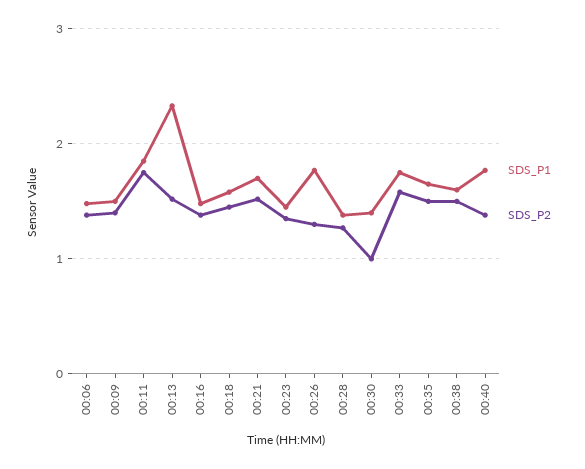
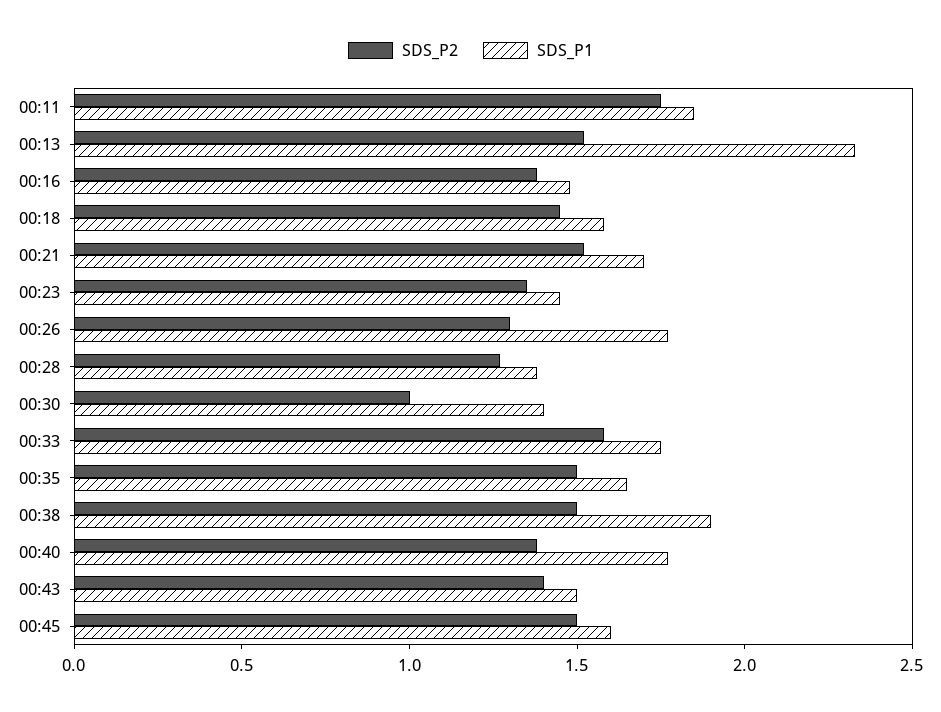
SDS_P1, 00:06: 1.5 -> none
SDS_P2, 00:06: 1.4 -> none
SDS_P1, 00:09: 1.5 -> none
SDS_P2, 00:09: 1.4 -> none
SDS_P1, 00:38: 1.6 -> 1.9
SDS_P2, 00:43: none -> 1.4
SDS_P1, 00:43: none -> 1.5
SDS_P2, 00:45: none -> 1.5
SDS_P1, 00:45: none -> 1.6

